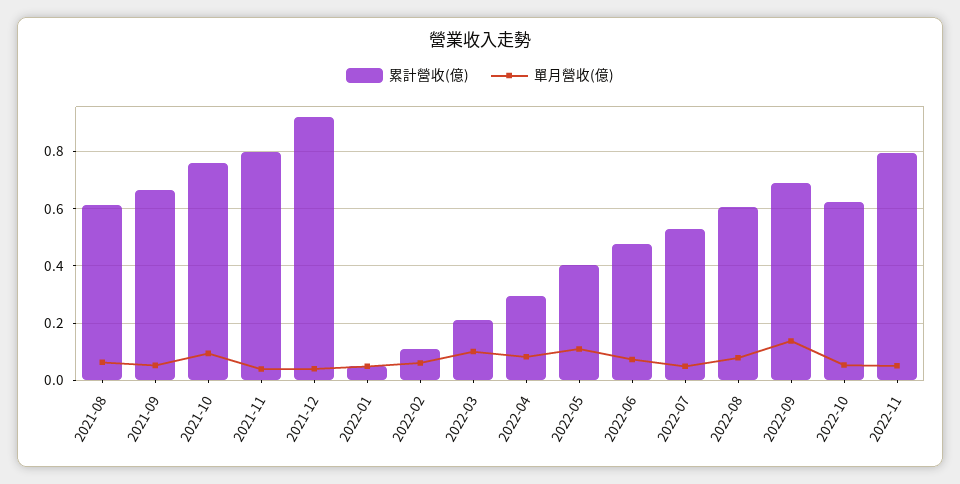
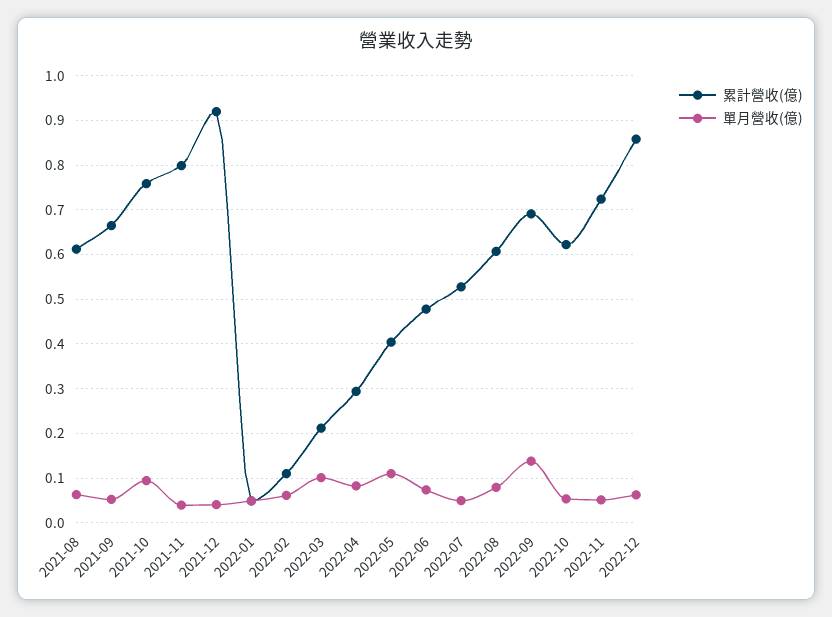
累計營收(億), 2022-11: 0.8 -> 0.72
累計營收(億), 2022-12: none -> 0.86
單月營收(億), 2022-12: none -> 0.06

